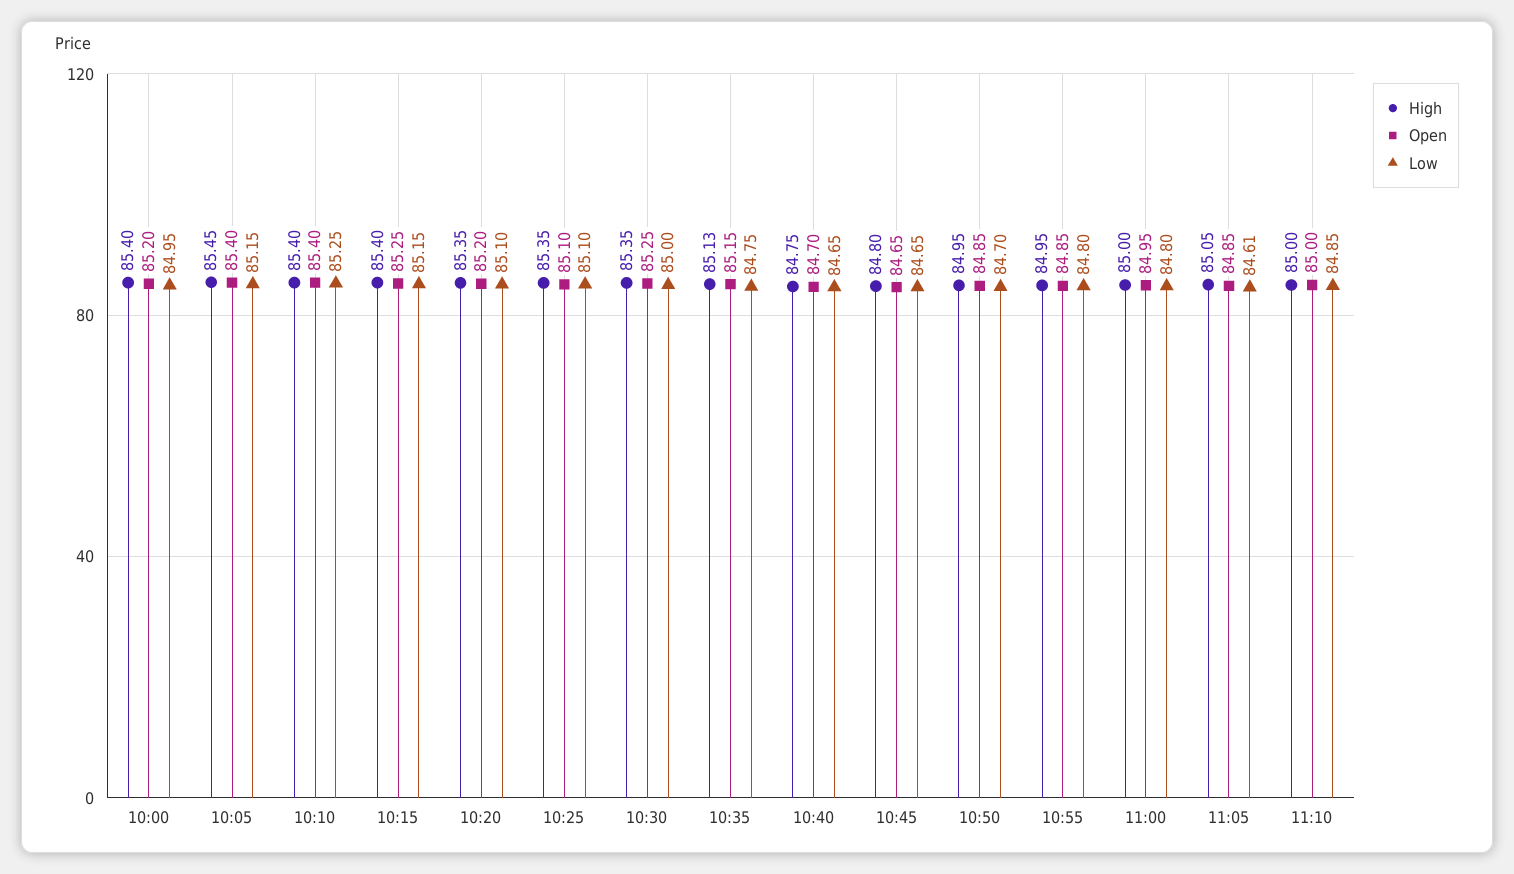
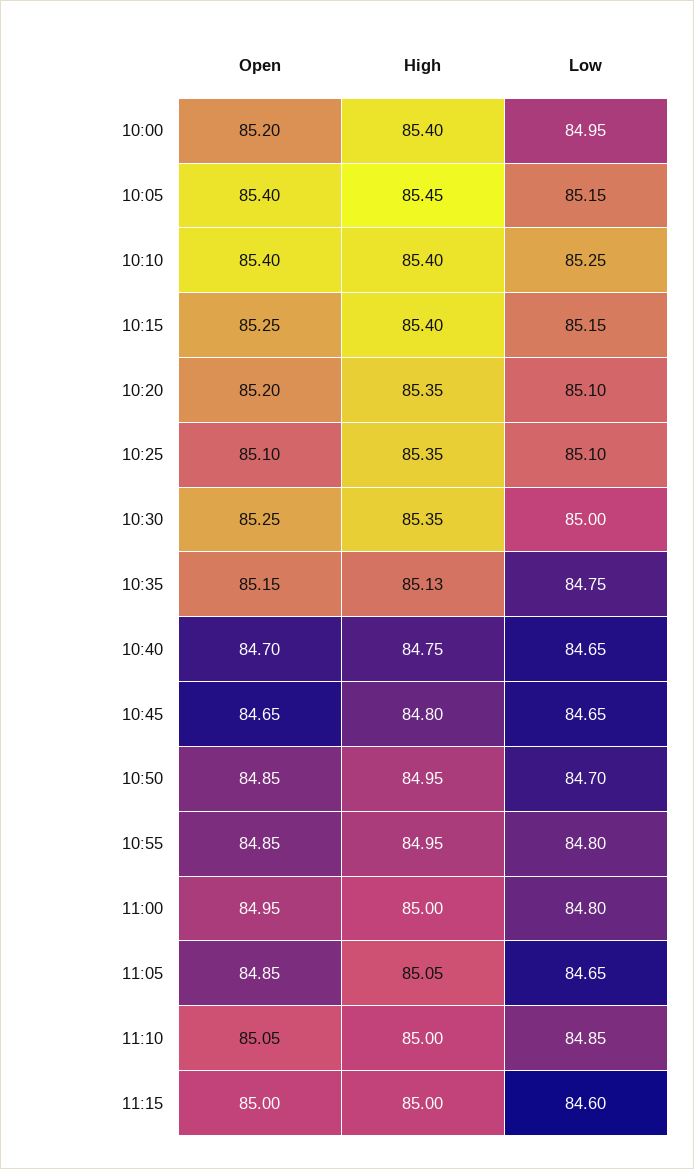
Low, 11:05: 84.61 -> 84.65
Open, 11:10: 85 -> 85.05
Open, 11:15: none -> 85
High, 11:15: none -> 85
Low, 11:15: none -> 84.6

